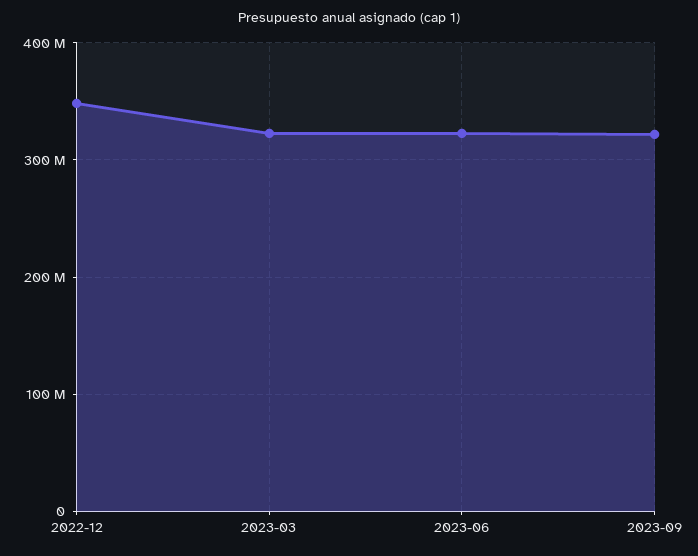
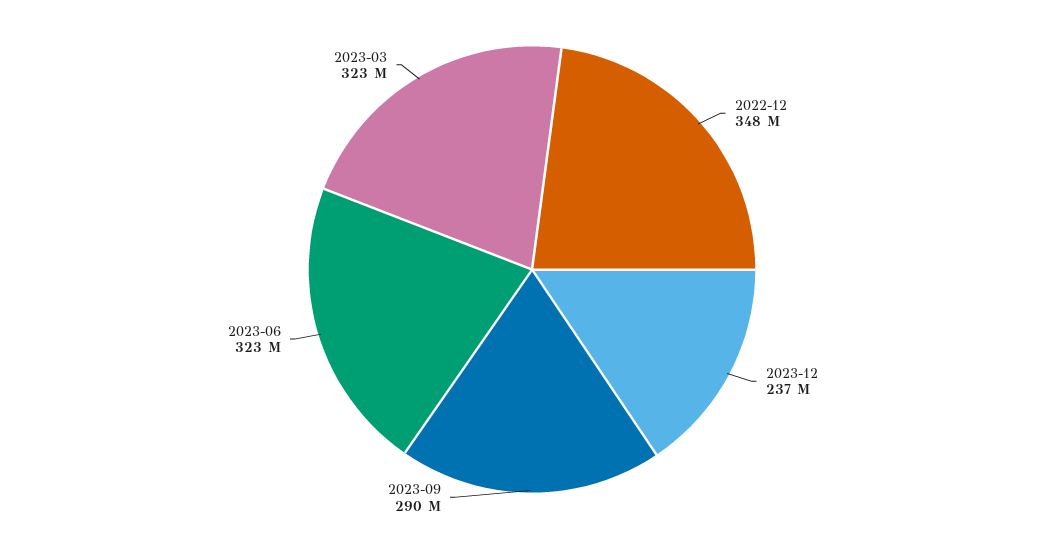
2023-09: 320000000 -> 290000000
2023-12: none -> 237000000

